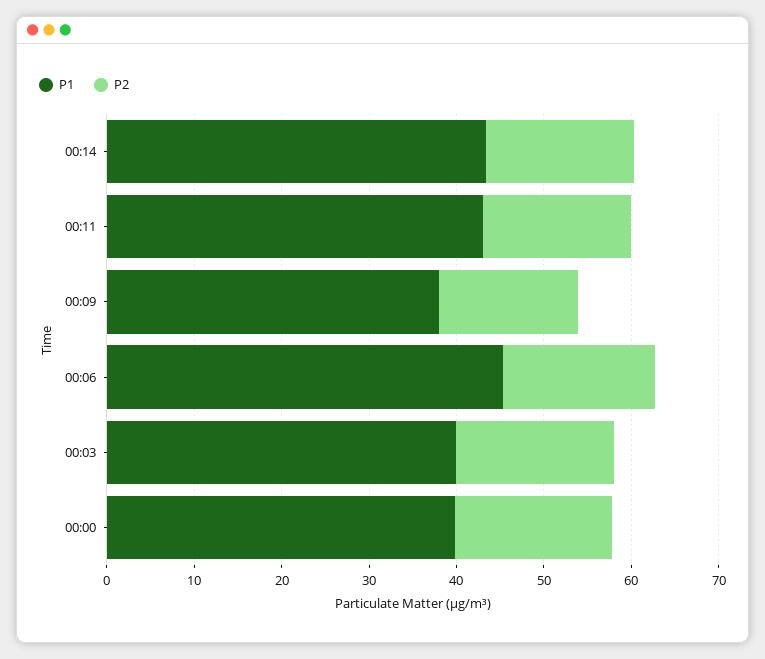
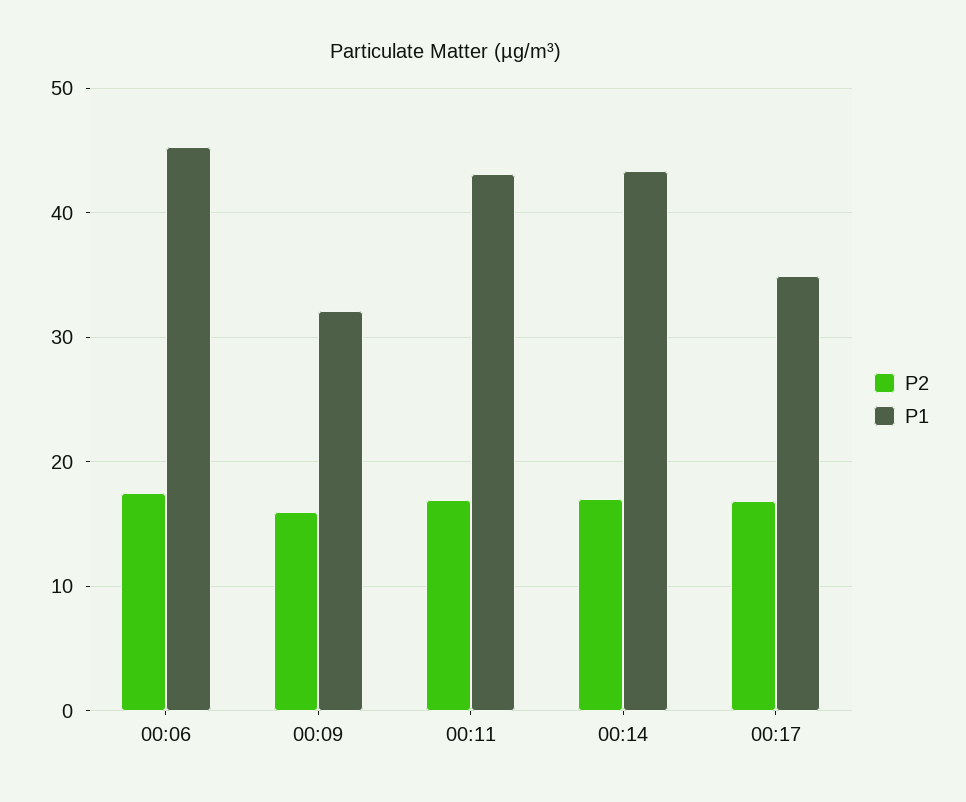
P1, 00:09: 38 -> 32
P1, 00:03: 40 -> none
P2, 00:03: 18 -> none
P1, 00:00: 40 -> none
P2, 00:00: 18 -> none
P2, 00:17: none -> 17
P1, 00:17: none -> 35

